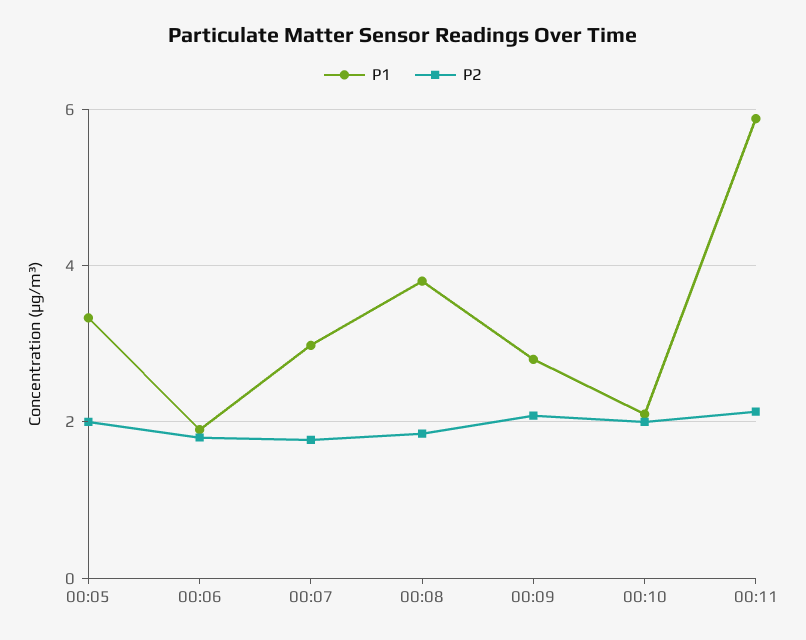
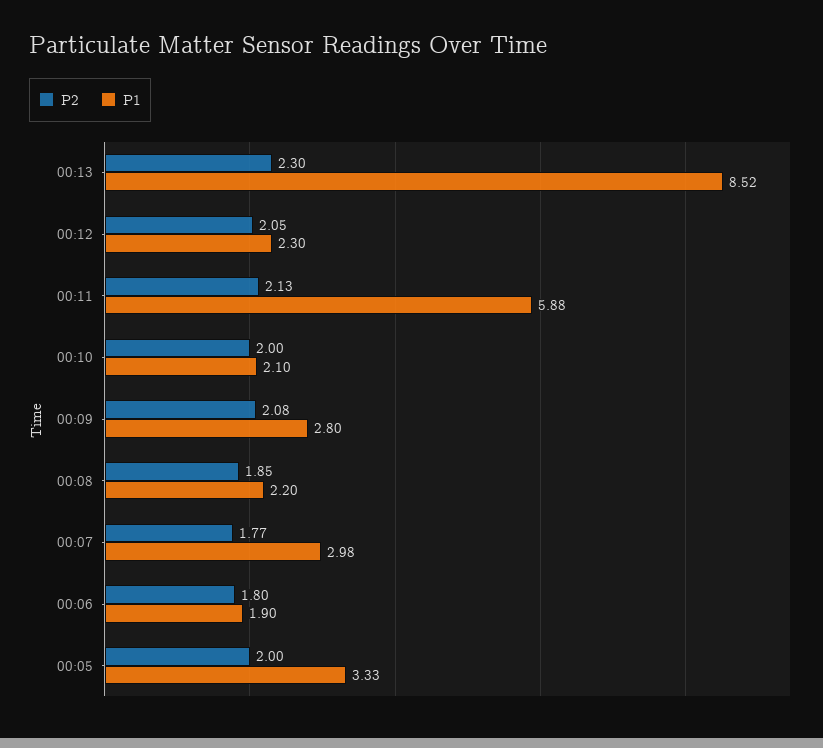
P1, 00:08: 3.8 -> 2.2
P2, 00:13: none -> 2.3
P1, 00:13: none -> 8.52
P2, 00:12: none -> 2.05
P1, 00:12: none -> 2.3

